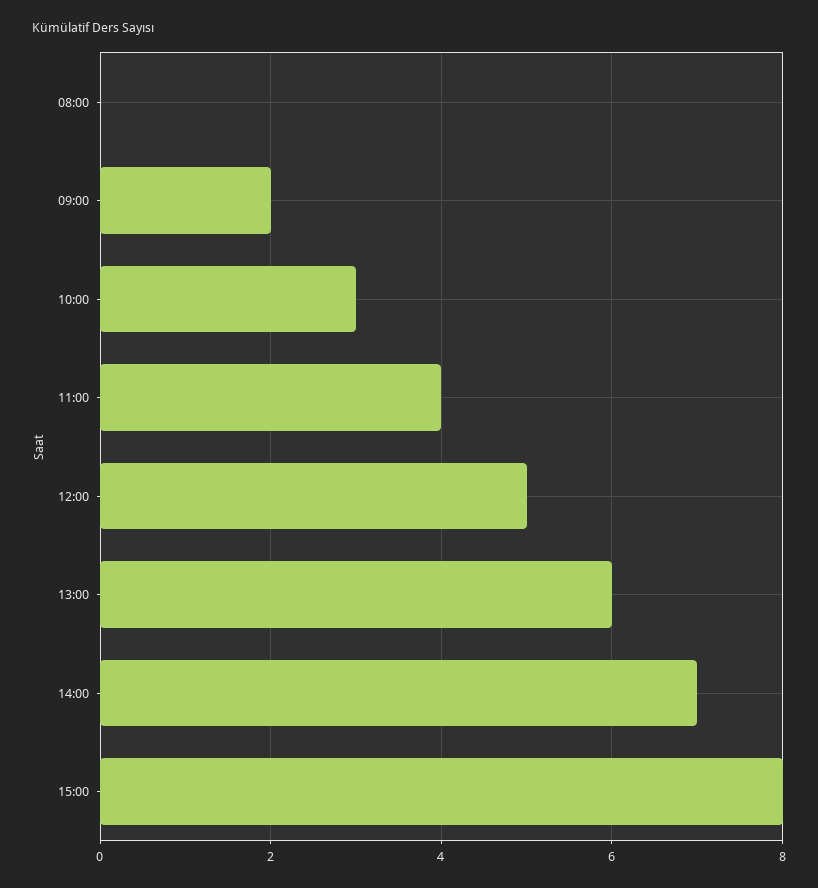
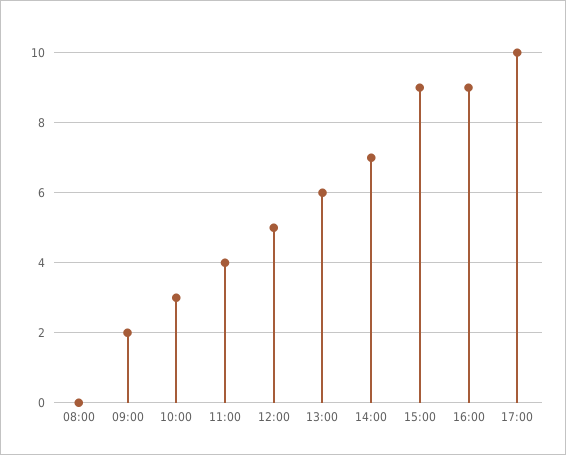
15:00: 8 -> 9
16:00: none -> 9
17:00: none -> 10

